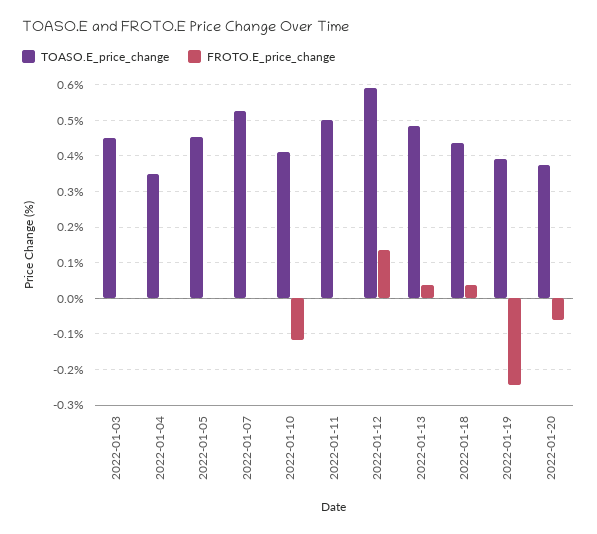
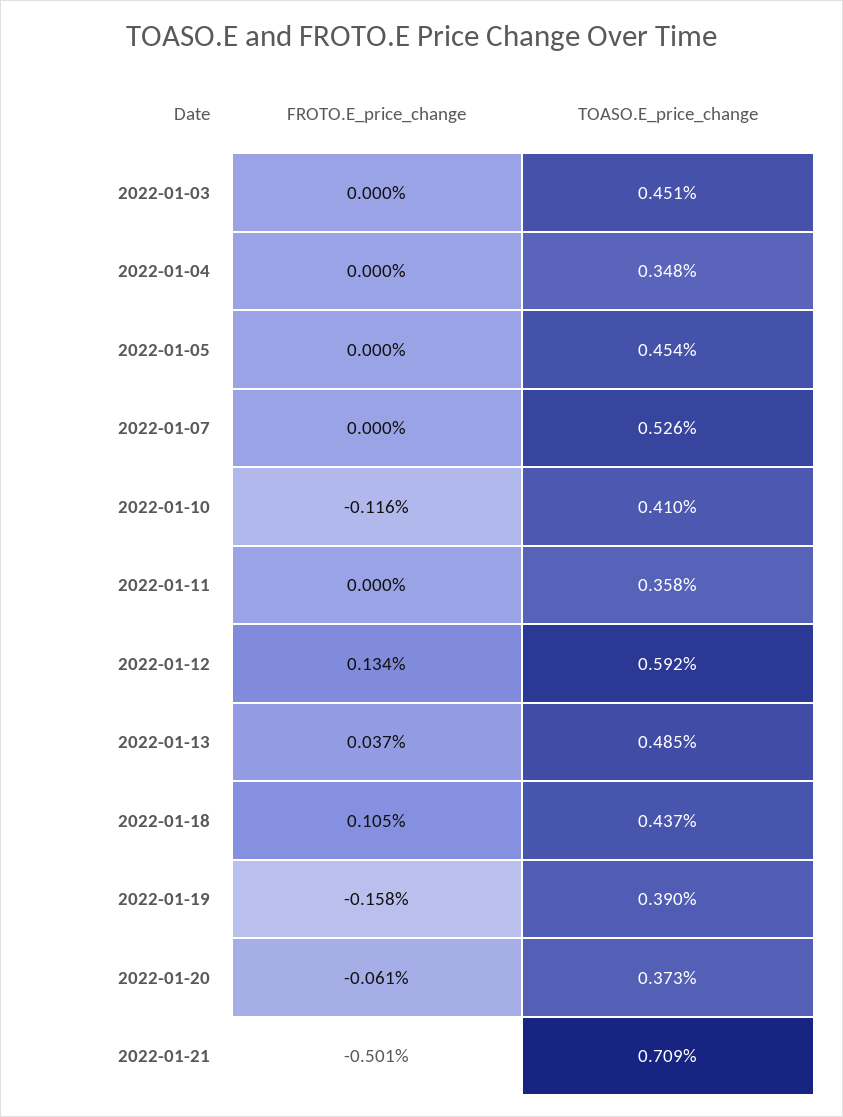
TOASO.E_price_change, 2022-01-11: 0.5 -> 0.358
FROTO.E_price_change, 2022-01-18: 0.04 -> 0.105
FROTO.E_price_change, 2022-01-19: -0.24 -> -0.158
FROTO.E_price_change, 2022-01-21: none -> -0.501
TOASO.E_price_change, 2022-01-21: none -> 0.709

